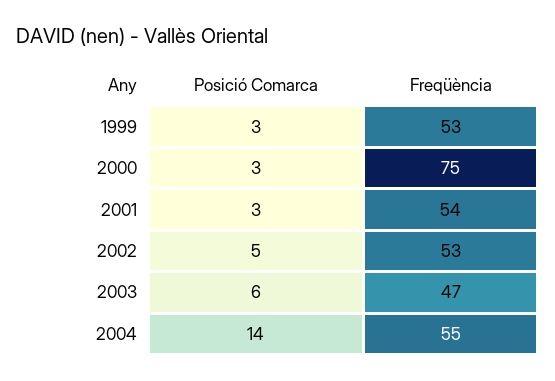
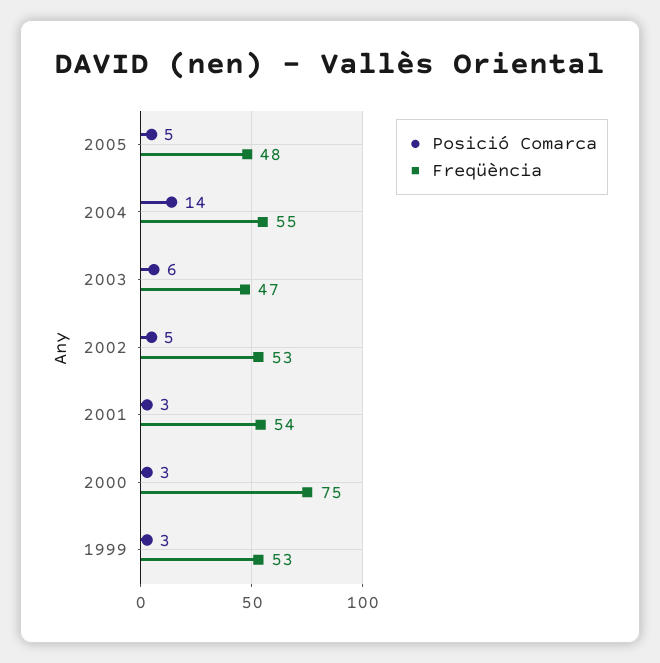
Posició Comarca, 2005: none -> 5
Freqüència, 2005: none -> 48

